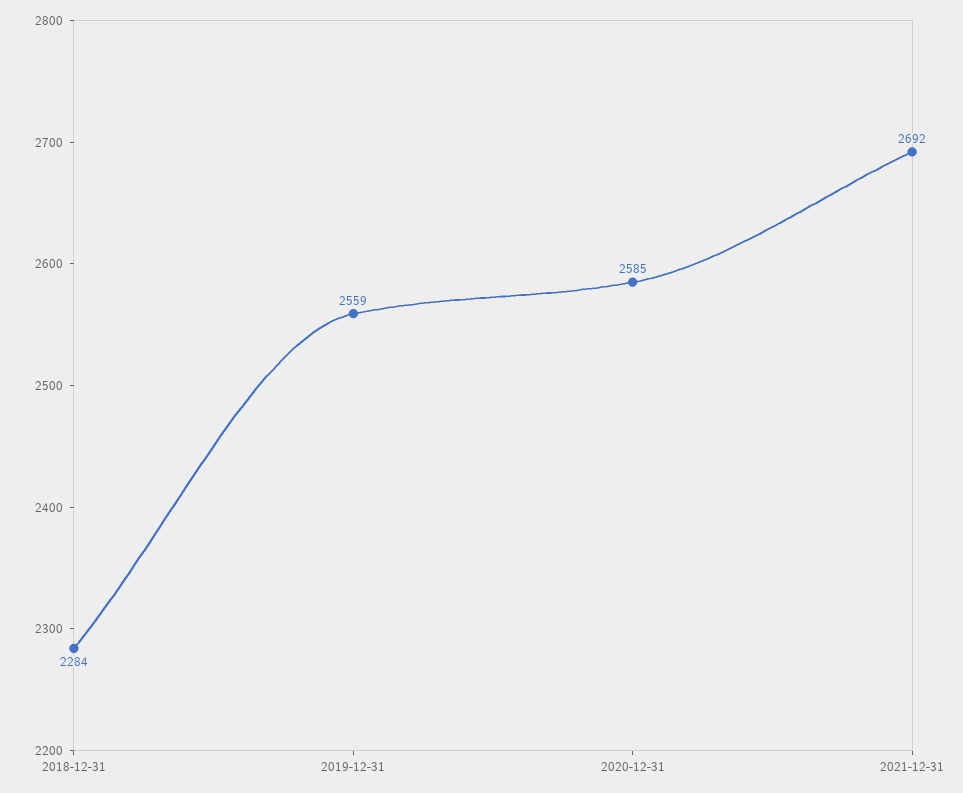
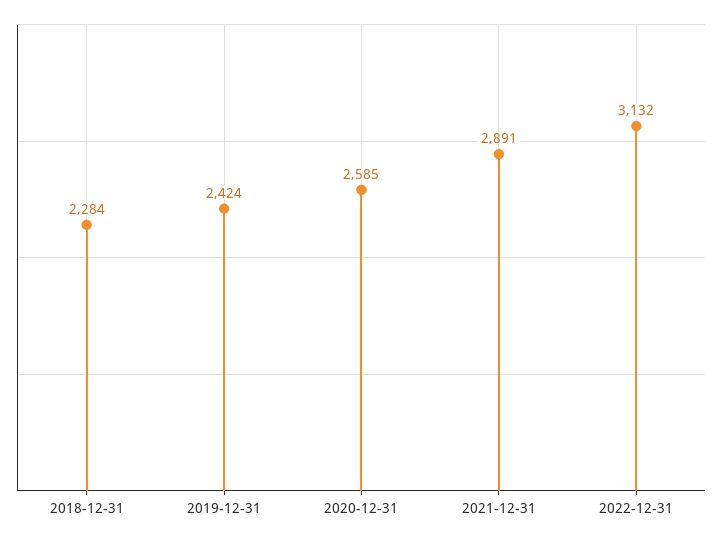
2019-12-31: 2559 -> 2424
2021-12-31: 2692 -> 2891
2022-12-31: none -> 3132

